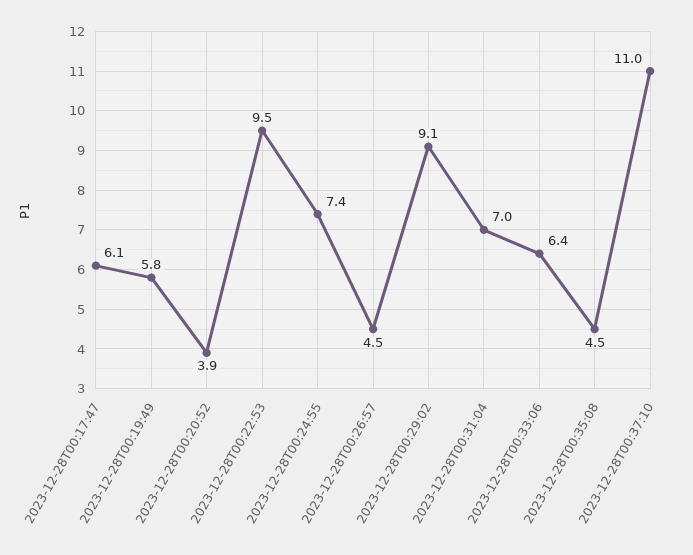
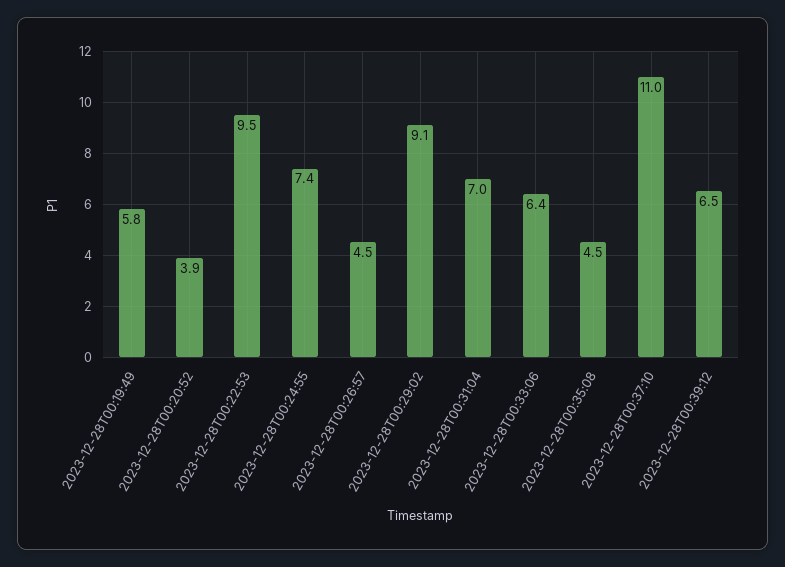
2023-12-28T00:17:47: 6.1 -> none
2023-12-28T00:39:12: none -> 6.5

